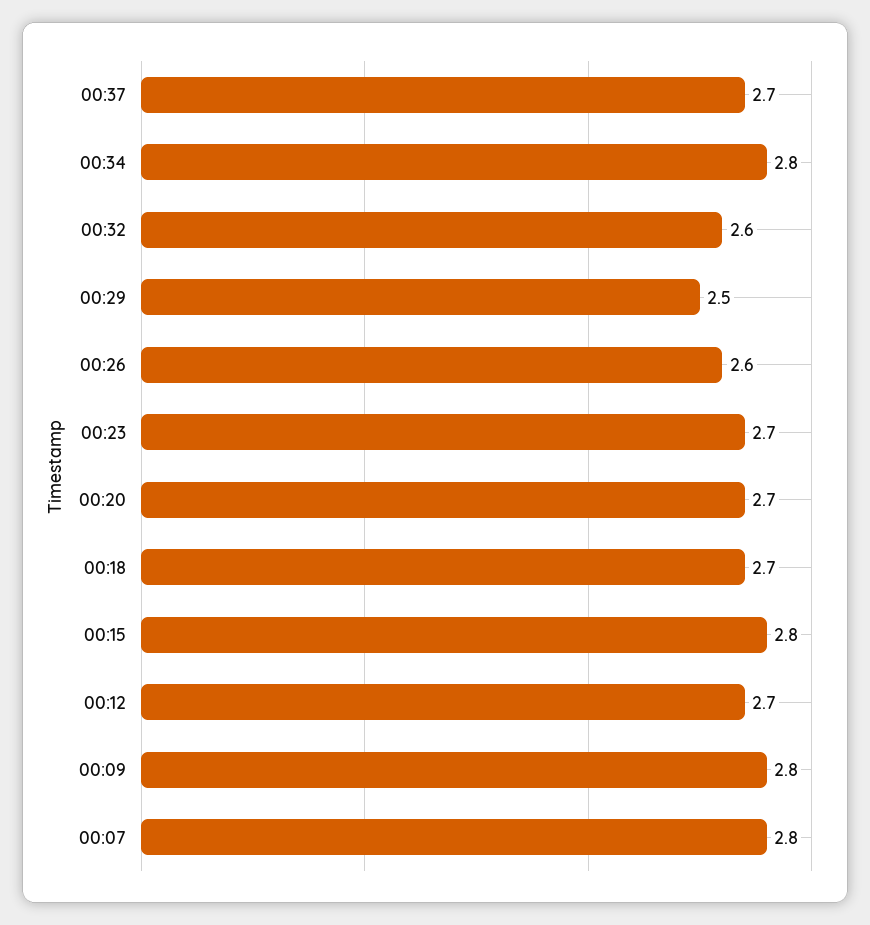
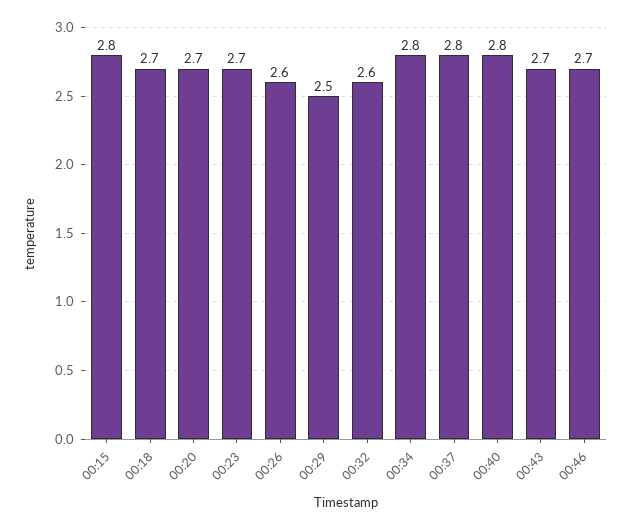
00:37: 2.7 -> 2.8
00:12: 2.7 -> none
00:09: 2.8 -> none
00:07: 2.8 -> none
00:40: none -> 2.8
00:43: none -> 2.7
00:46: none -> 2.7

